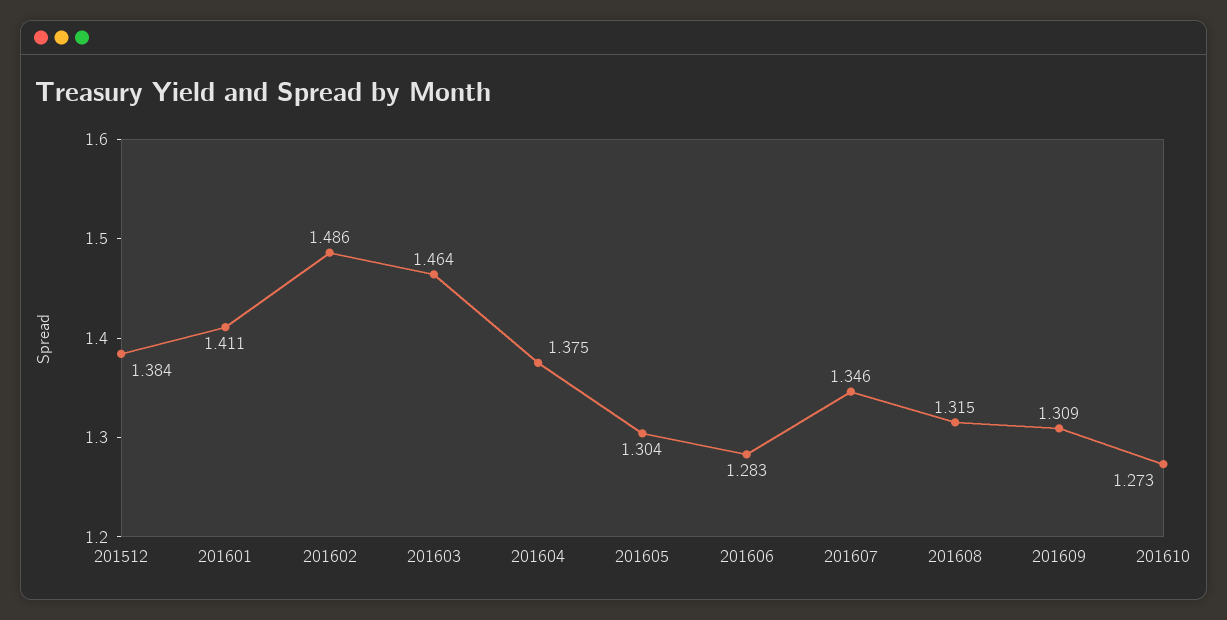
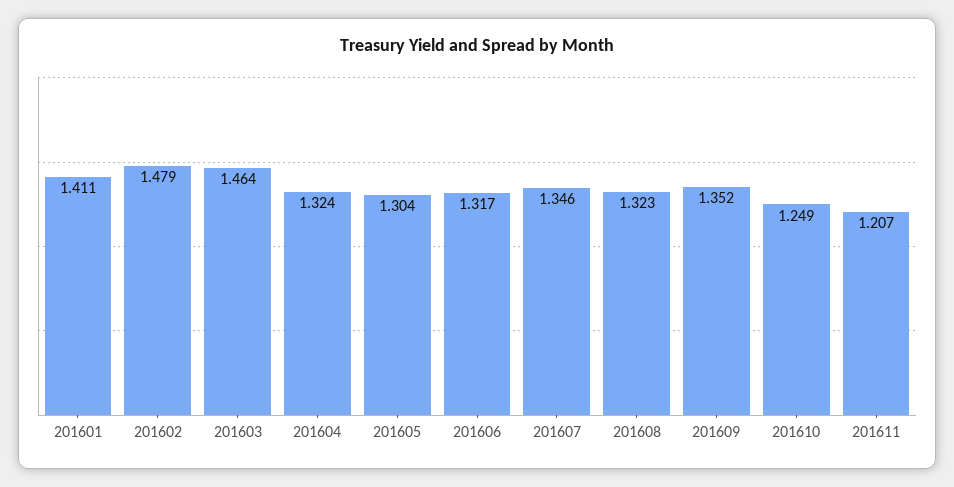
201512: 1.384 -> none
201602: 1.486 -> 1.479
201604: 1.375 -> 1.324
201606: 1.283 -> 1.317
201608: 1.315 -> 1.323
201609: 1.309 -> 1.352
201610: 1.273 -> 1.249
201611: none -> 1.207

